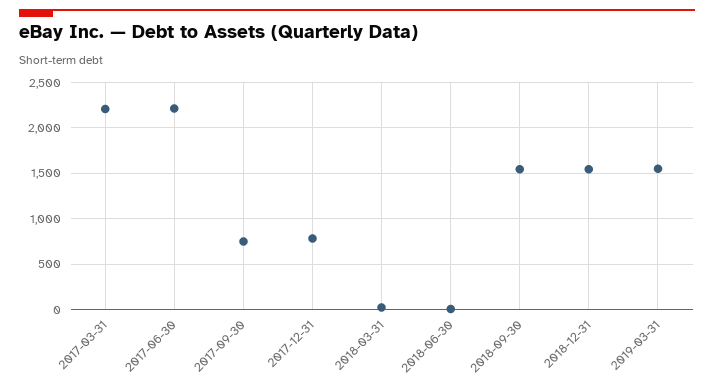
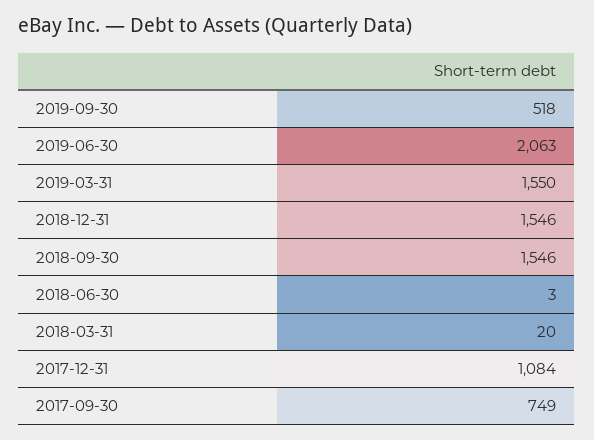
2017-03-31: 2200 -> none
2017-06-30: 2200 -> none
2017-12-31: 800 -> 1084
2019-09-30: none -> 518
2019-06-30: none -> 2063

